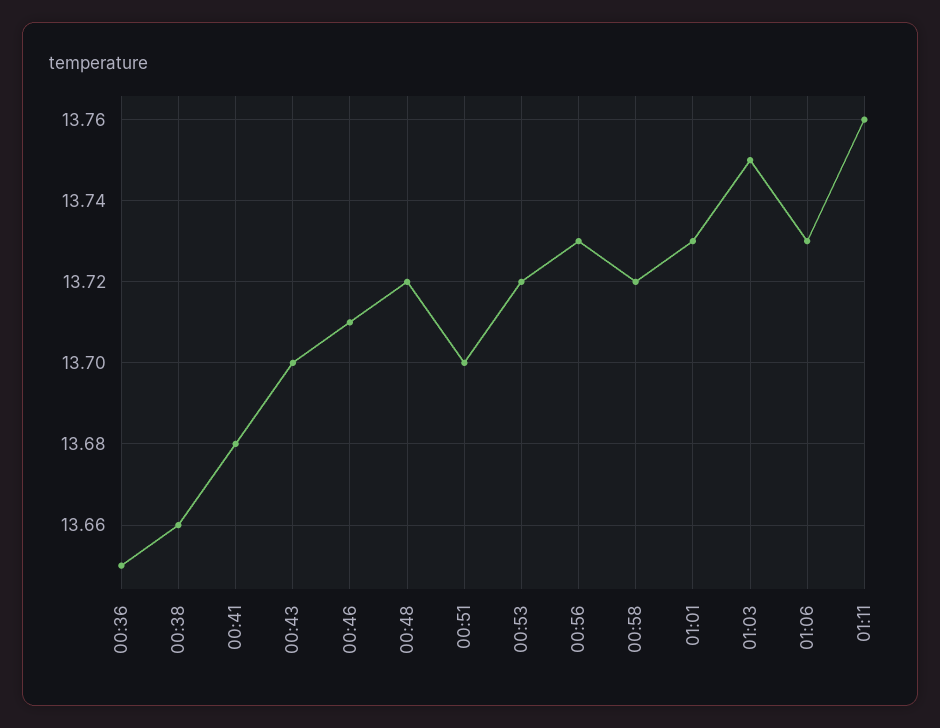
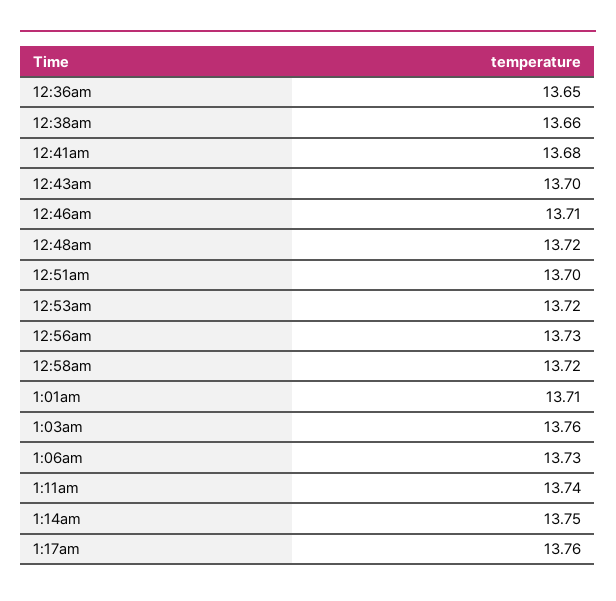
01:01: 13.73 -> 13.71
01:03: 13.75 -> 13.76
01:11: 13.76 -> 13.74
1:14am: none -> 13.75
1:17am: none -> 13.76

